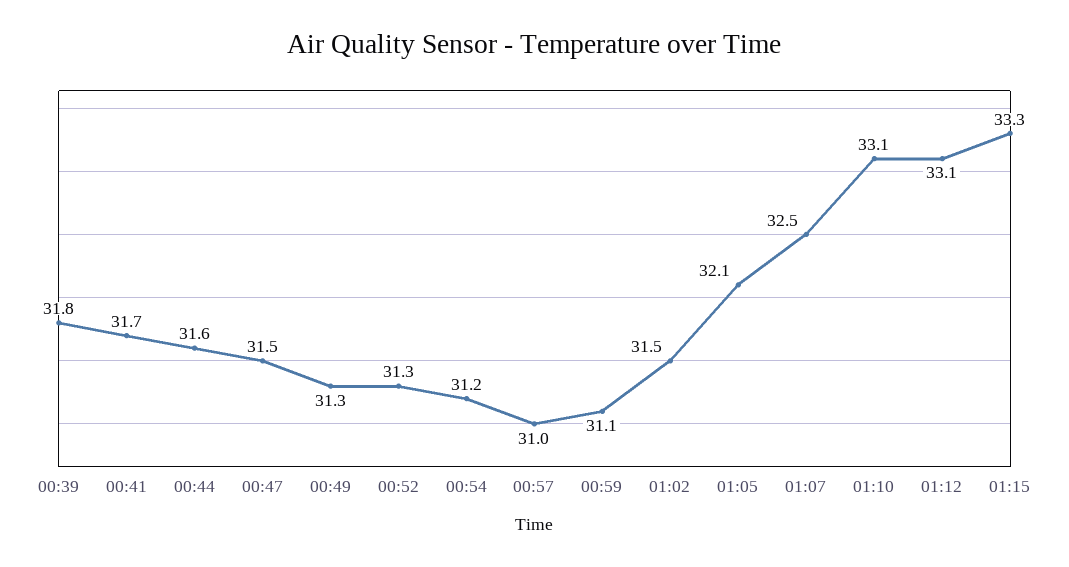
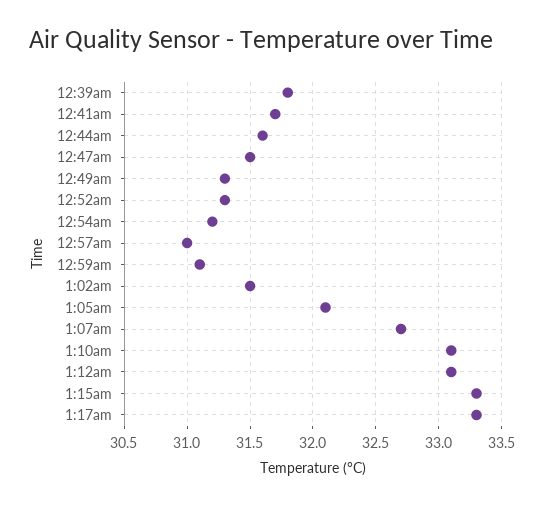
01:07: 32.5 -> 32.7
1:17am: none -> 33.3

